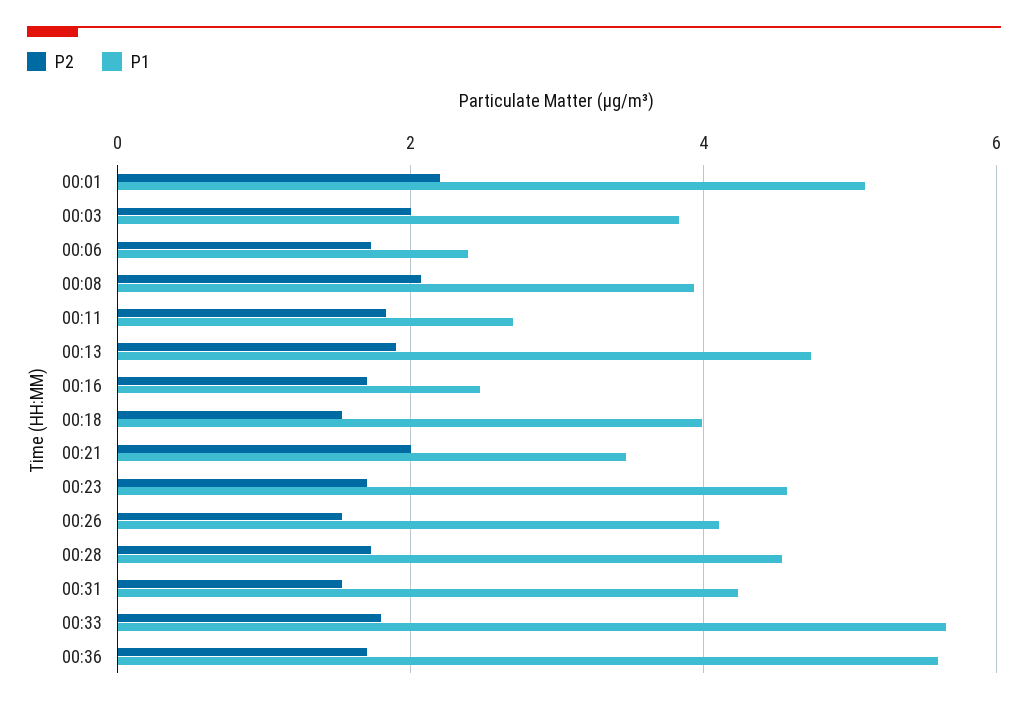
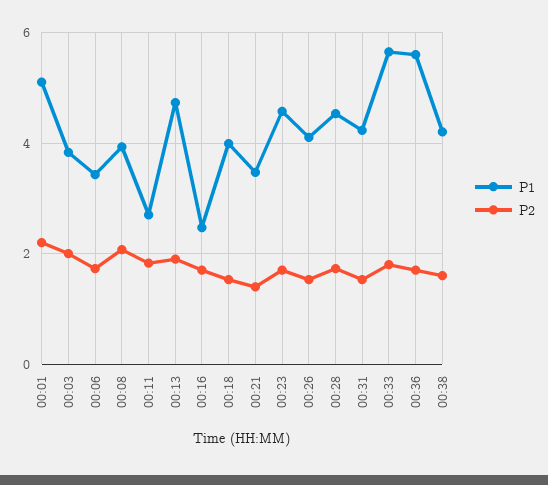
P1, 00:06: 2.4 -> 3.4
P2, 00:21: 2 -> 1.4
P1, 00:38: none -> 4.2
P2, 00:38: none -> 1.6

